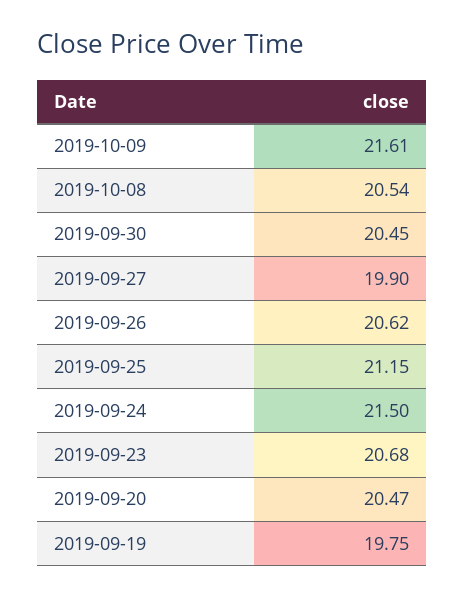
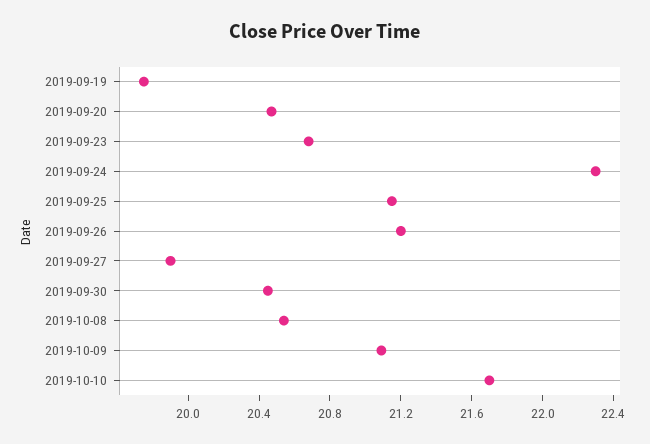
2019-10-09: 21.61 -> 21.1
2019-09-26: 20.62 -> 21.2
2019-09-24: 21.5 -> 22.3
2019-10-10: none -> 21.7

